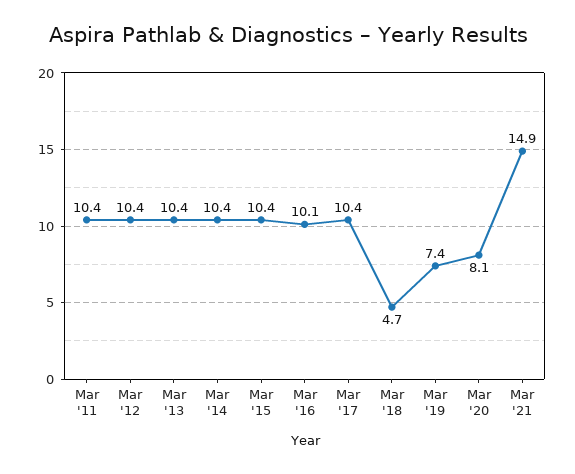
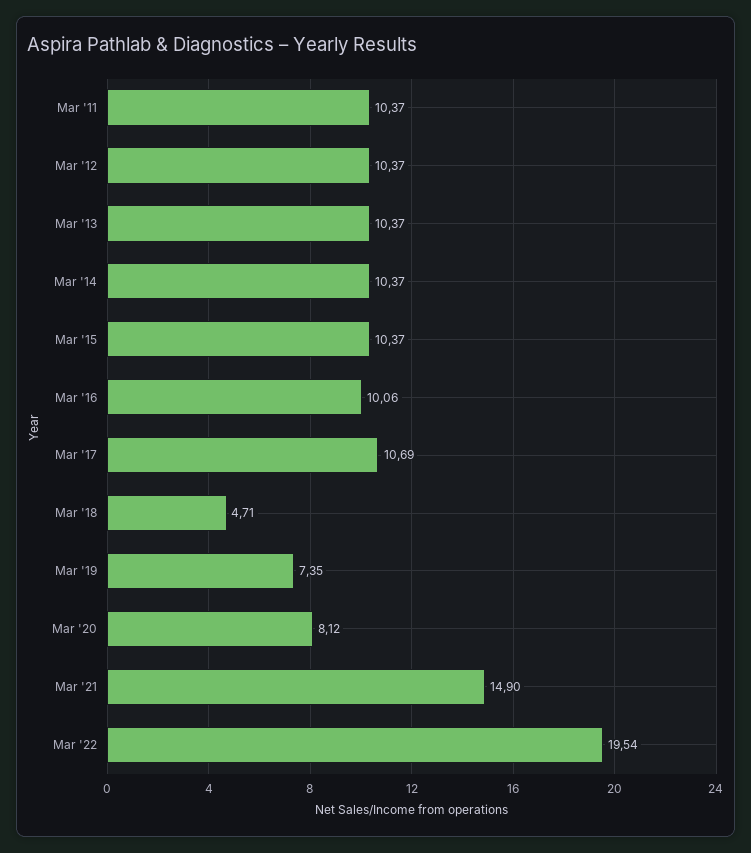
Mar '17: 10.4 -> 10.69
Mar '22: none -> 19.54

